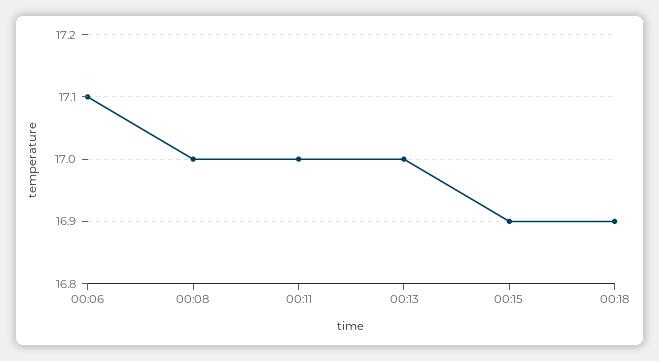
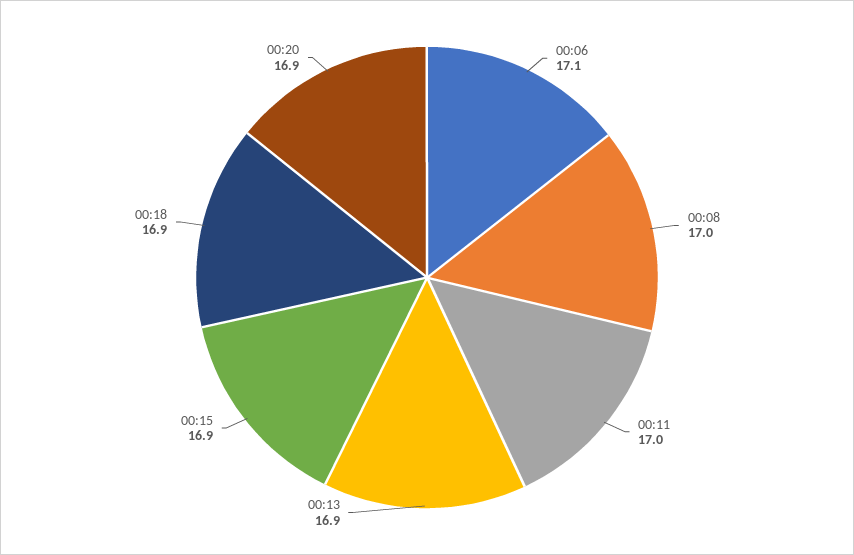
00:13: 17 -> 16.9
00:20: none -> 16.9

